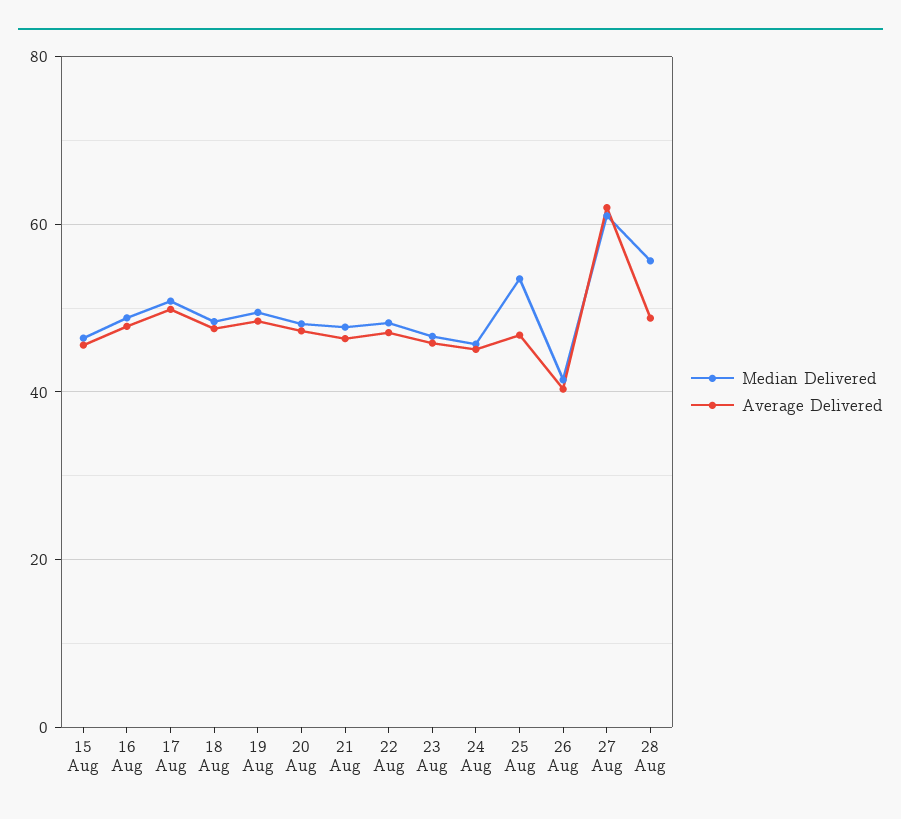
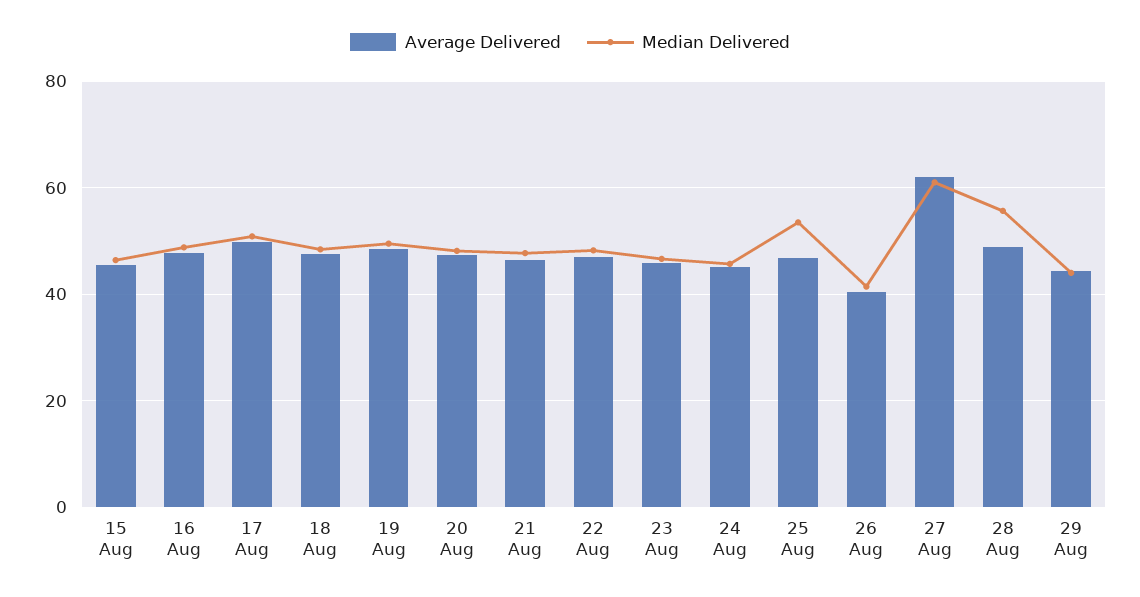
Average Delivered, 29 Aug: none -> 44
Median Delivered, 29 Aug: none -> 44

